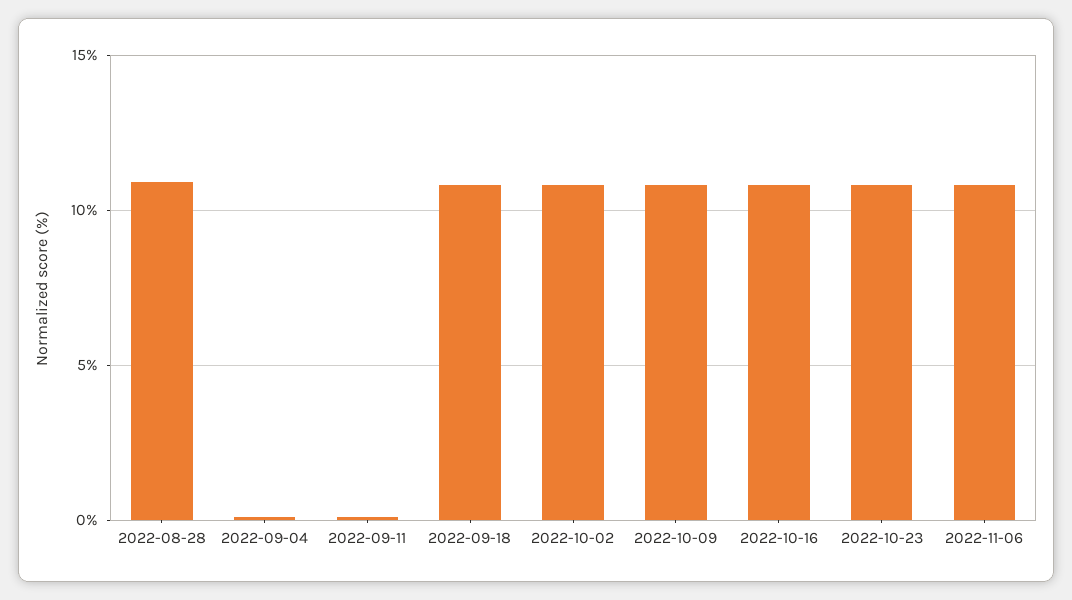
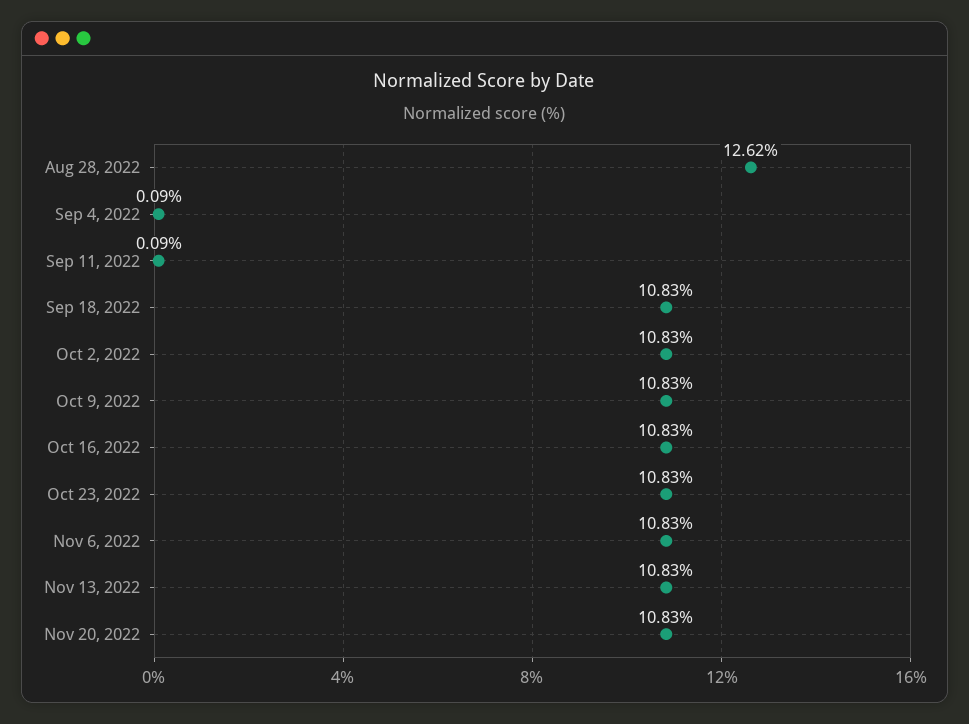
2022-08-28: 11 -> 12.62
Nov 13, 2022: none -> 10.83
Nov 20, 2022: none -> 10.83

